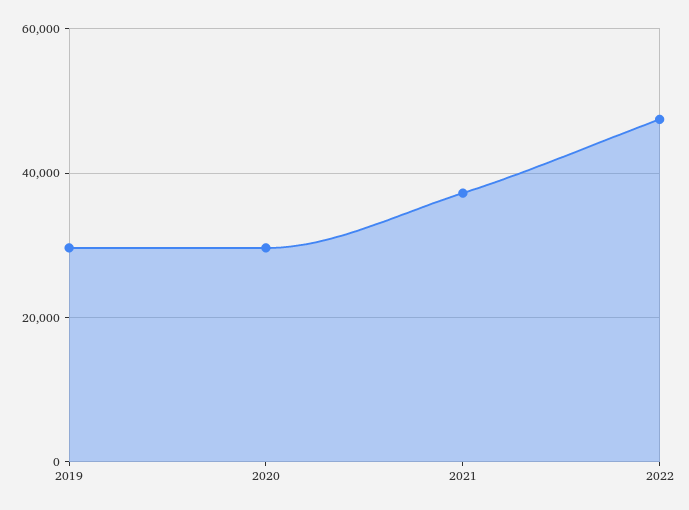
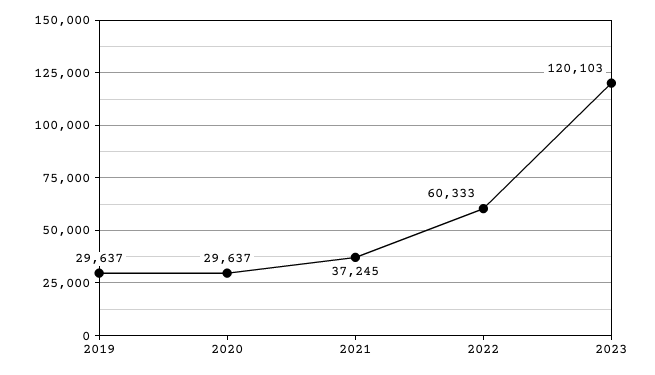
2022: 48000 -> 60333
2023: none -> 120103

